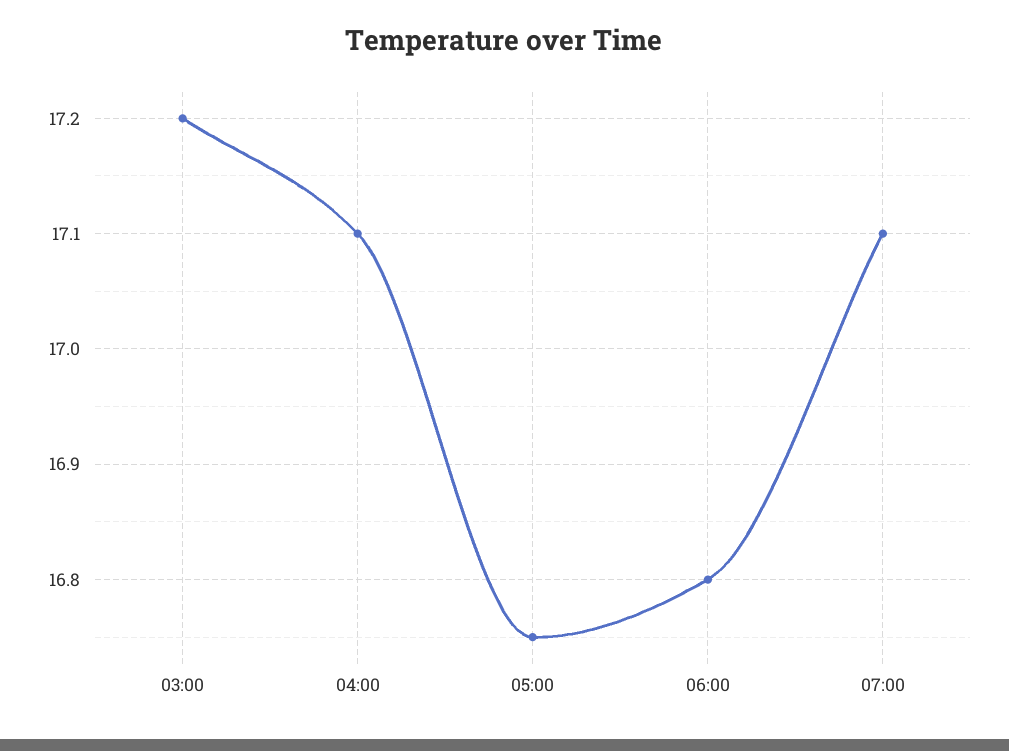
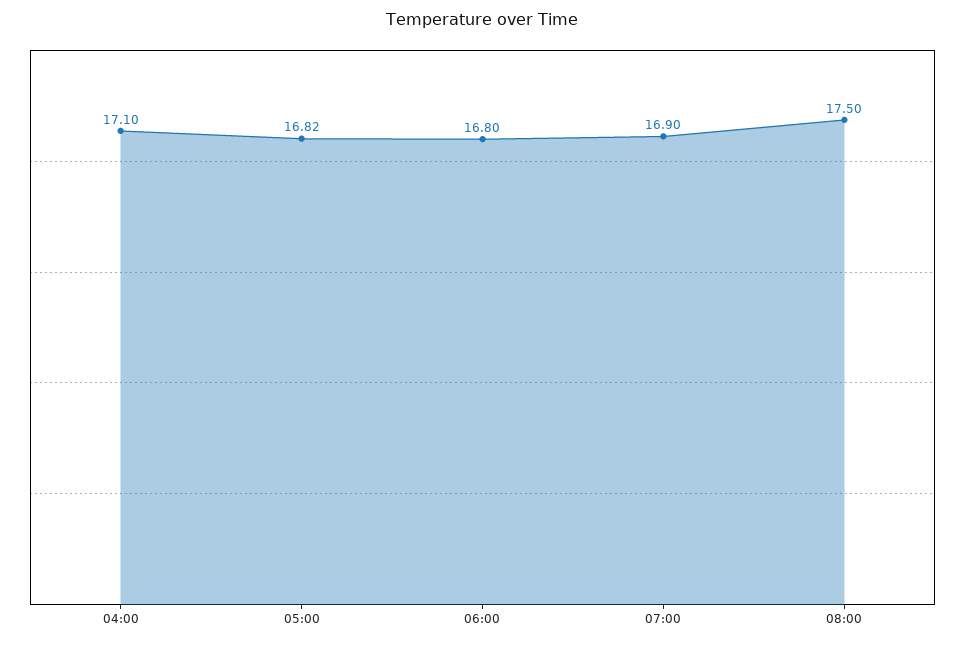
03:00: 17.2 -> none
05:00: 16.75 -> 16.82
07:00: 17.1 -> 16.9
08:00: none -> 17.5

